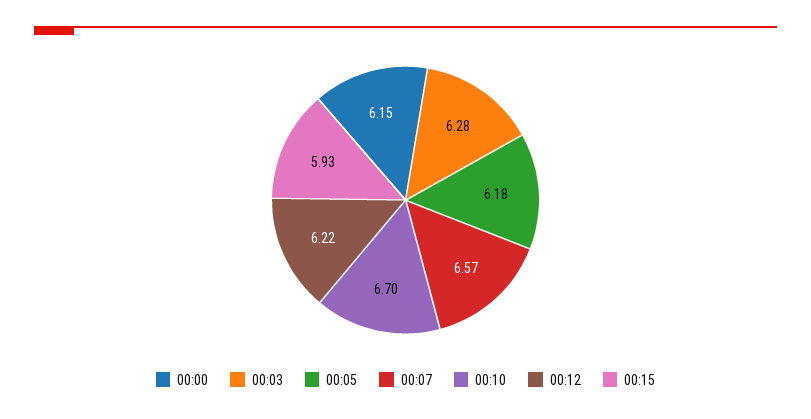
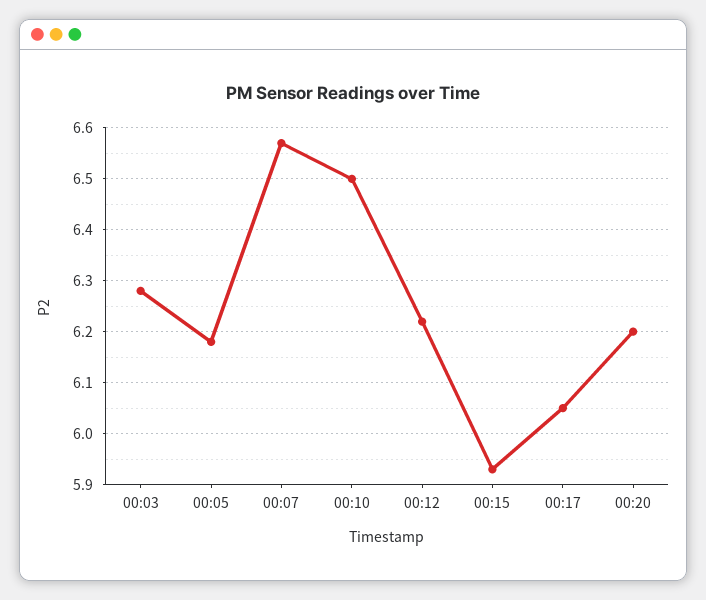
00:00: 6.15 -> none
00:10: 6.7 -> 6.5
00:17: none -> 6.05
00:20: none -> 6.2

